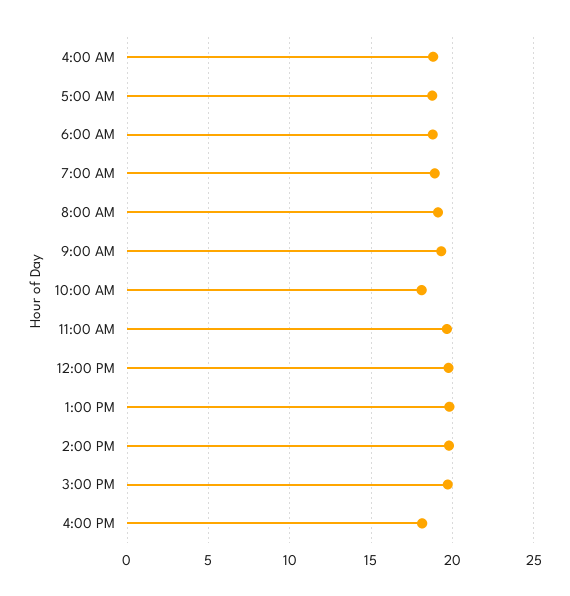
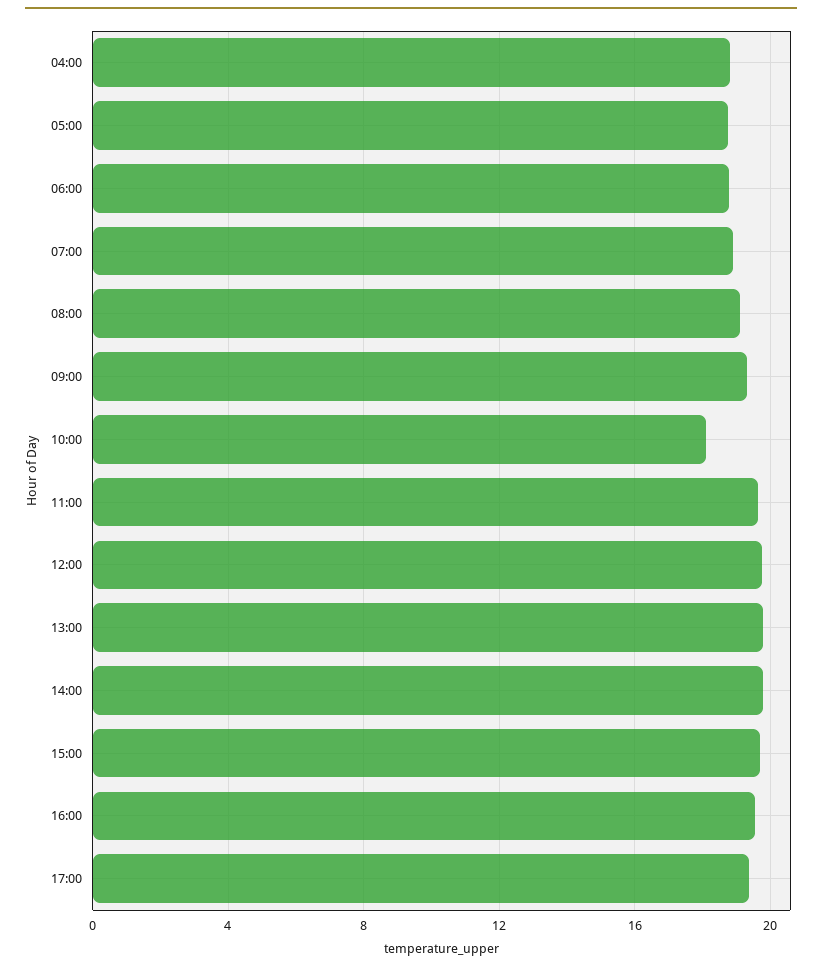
4:00 PM: 18 -> 19.5
17:00: none -> 19.5

